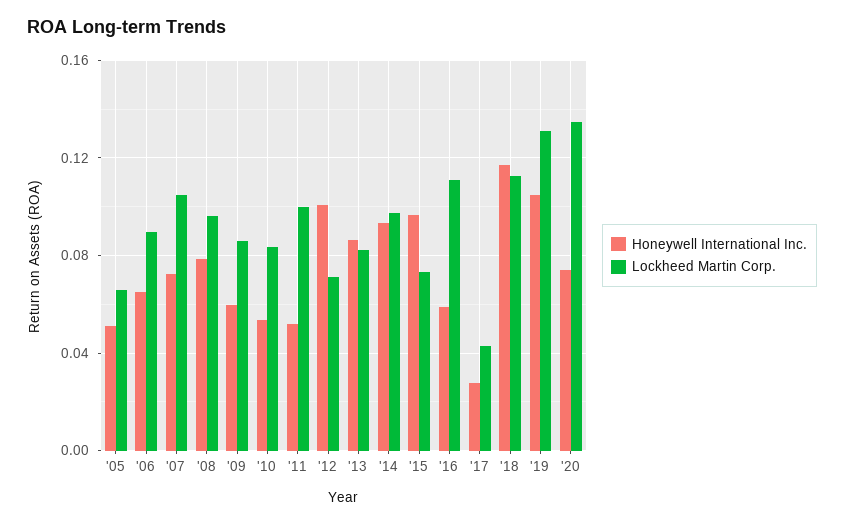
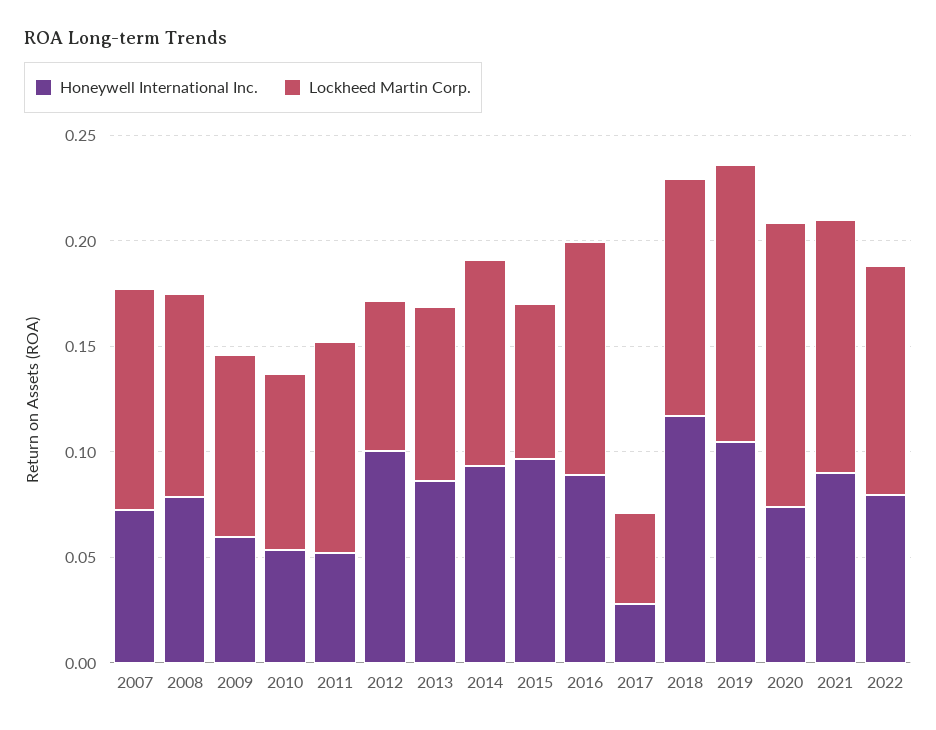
Honeywell International Inc., '05: 0.05 -> none
Lockheed Martin Corp., '05: 0.065 -> none
Honeywell International Inc., '06: 0.065 -> none
Lockheed Martin Corp., '06: 0.09 -> none
Honeywell International Inc., '16: 0.06 -> 0.09
Honeywell International Inc., 2021: none -> 0.09
Lockheed Martin Corp., 2021: none -> 0.12
Honeywell International Inc., 2022: none -> 0.08
Lockheed Martin Corp., 2022: none -> 0.11

